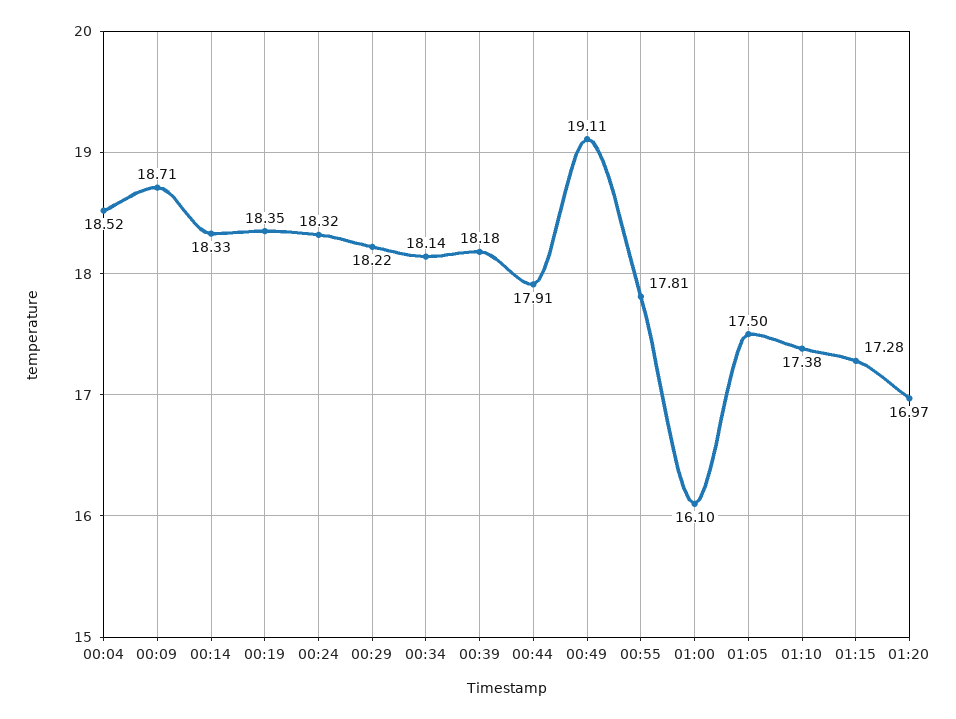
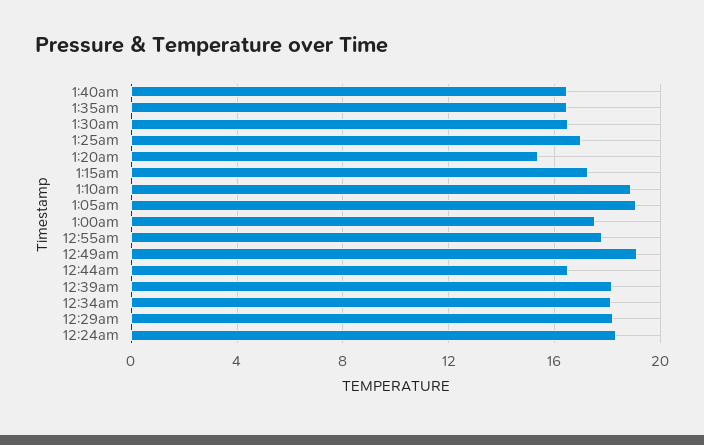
00:04: 18.52 -> none
00:09: 18.71 -> none
00:14: 18.33 -> none
00:19: 18.35 -> none
00:44: 17.91 -> 16.5
01:00: 16.1 -> 17.5
01:05: 17.5 -> 19
01:10: 17.38 -> 19
01:20: 16.97 -> 15.5
1:40am: none -> 16.5
1:35am: none -> 16.5
1:30am: none -> 16.5
1:25am: none -> 17

